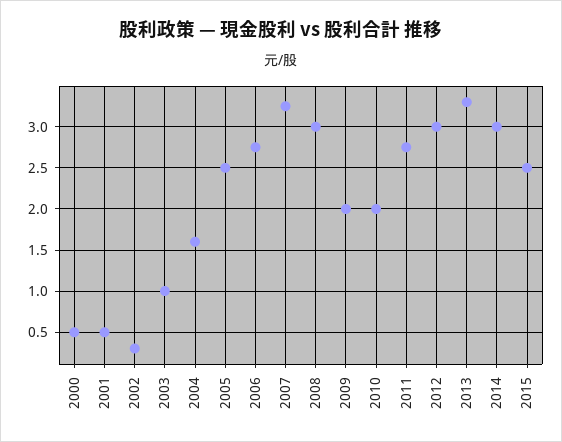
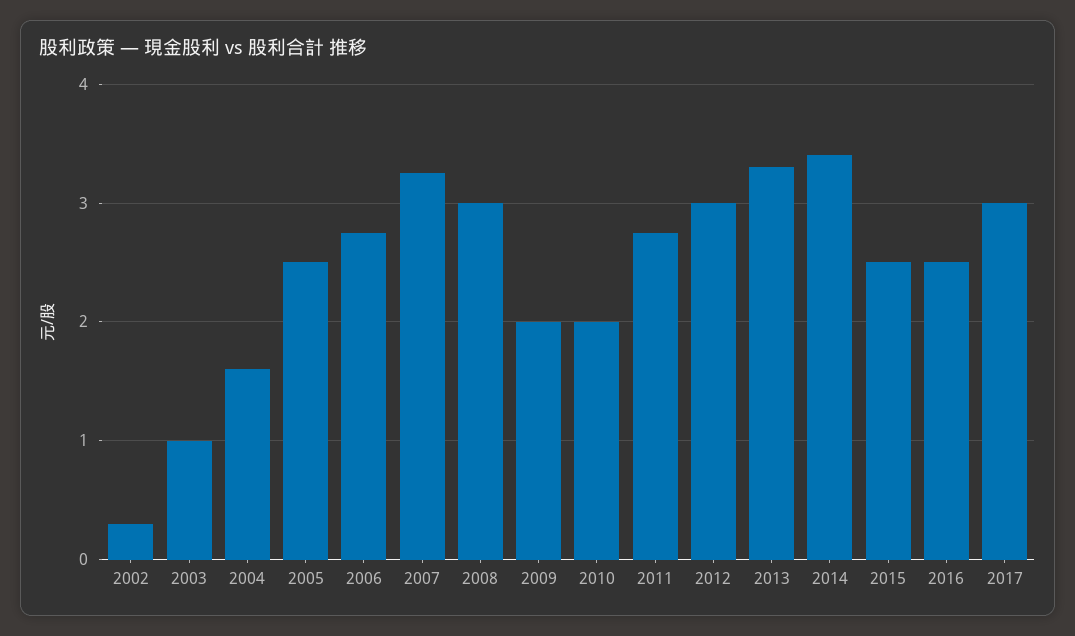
2000: 0.5 -> none
2001: 0.5 -> none
2014: 3 -> 3.4
2016: none -> 2.5
2017: none -> 3

